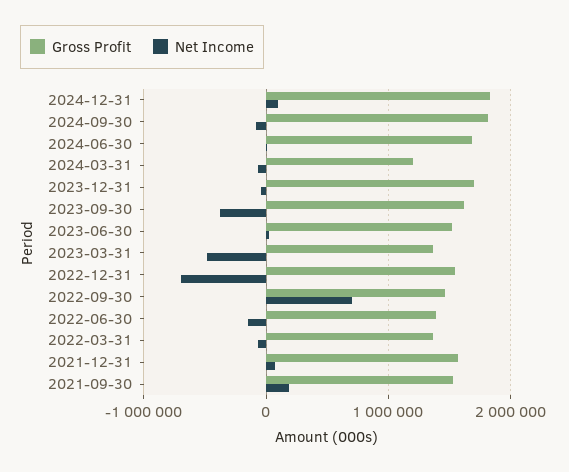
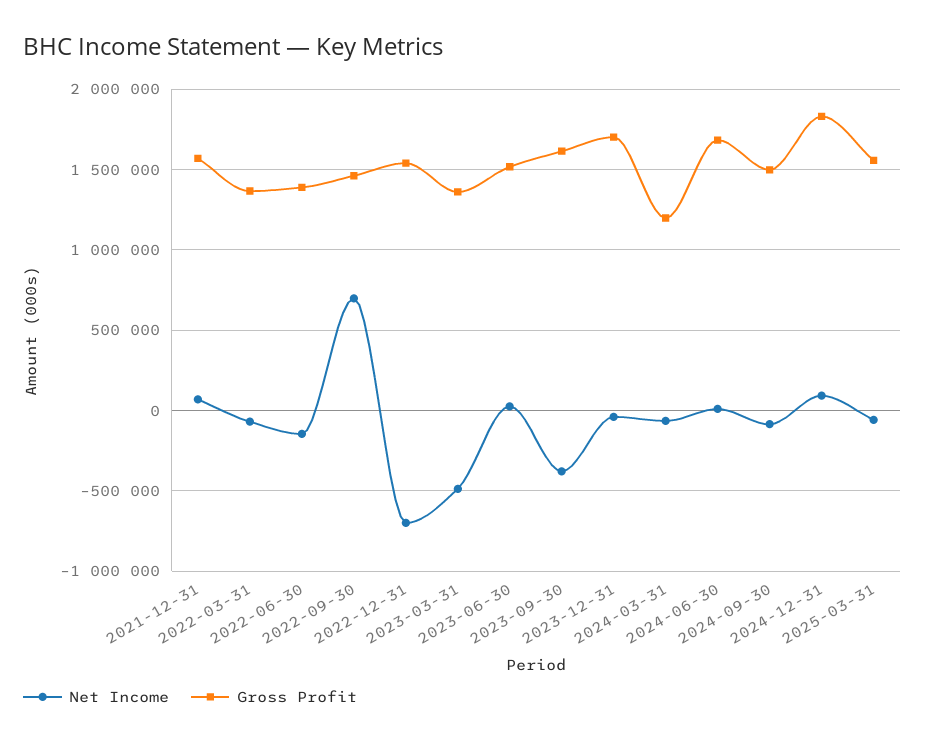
Gross Profit, 2024-09-30: 1800000 -> 1500000
Gross Profit, 2021-09-30: 1500000 -> none
Net Income, 2021-09-30: 200000 -> none
Net Income, 2025-03-31: none -> -50000
Gross Profit, 2025-03-31: none -> 1550000

